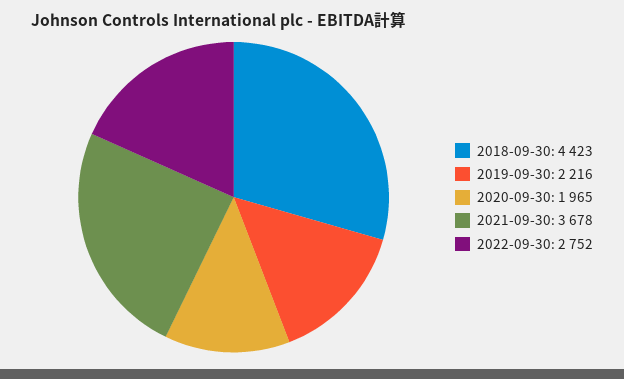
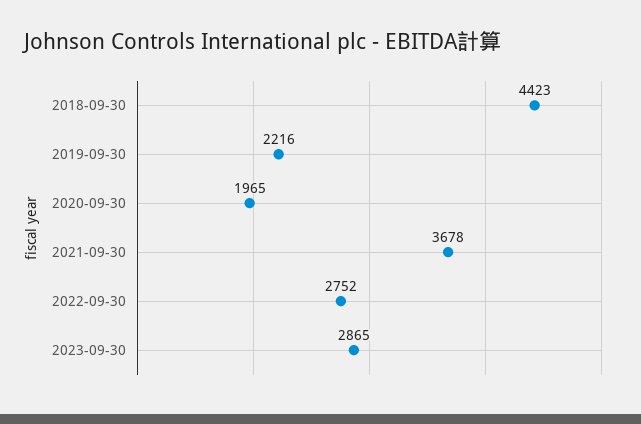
2023-09-30: none -> 2865

